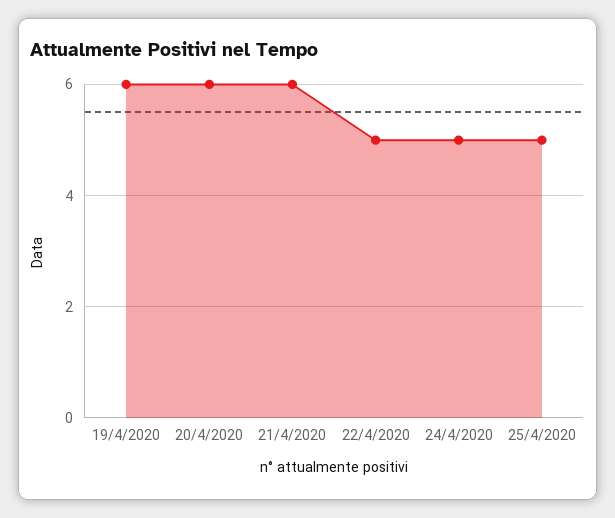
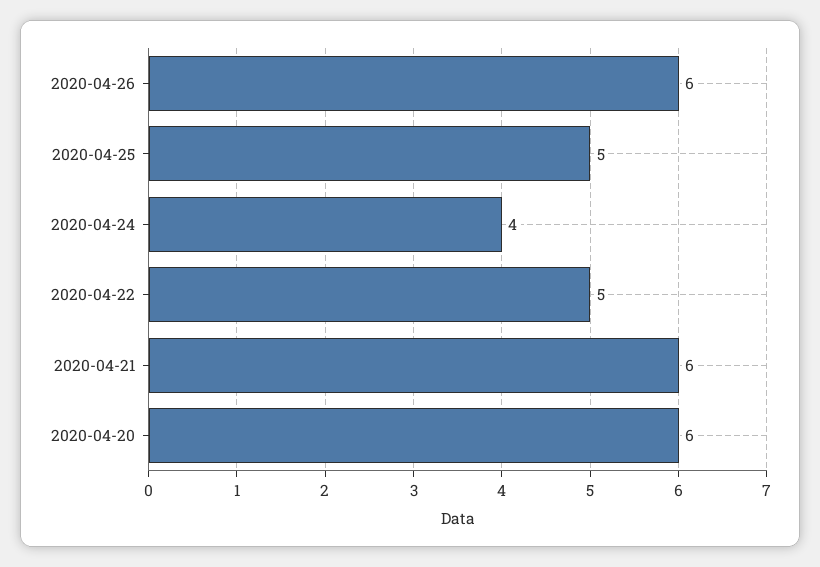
19/4/2020: 6 -> none
24/4/2020: 5 -> 4
2020-04-26: none -> 6

